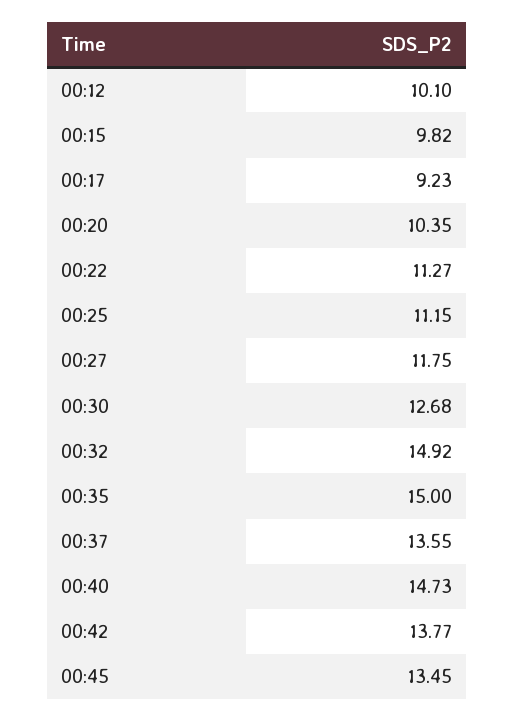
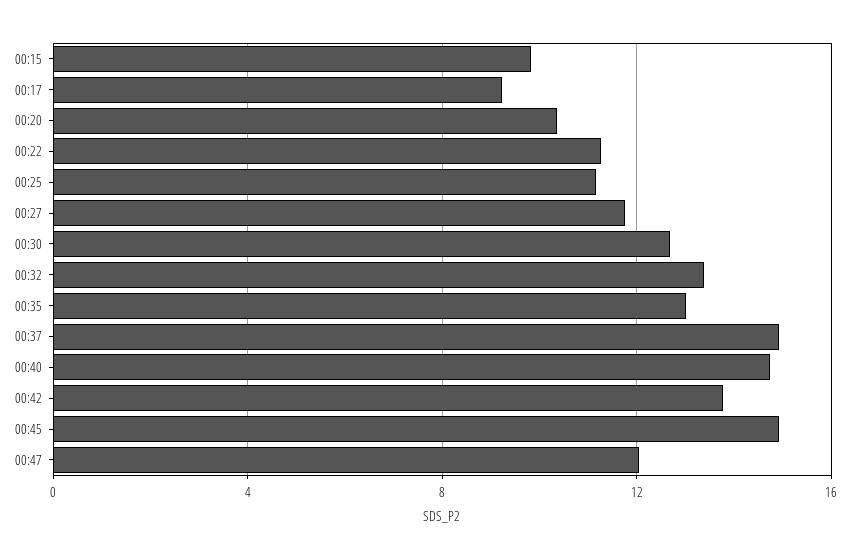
00:12: 10.1 -> none
00:32: 14.92 -> 13.5
00:35: 15 -> 13
00:37: 13.55 -> 15
00:45: 13.45 -> 15
00:47: none -> 12

